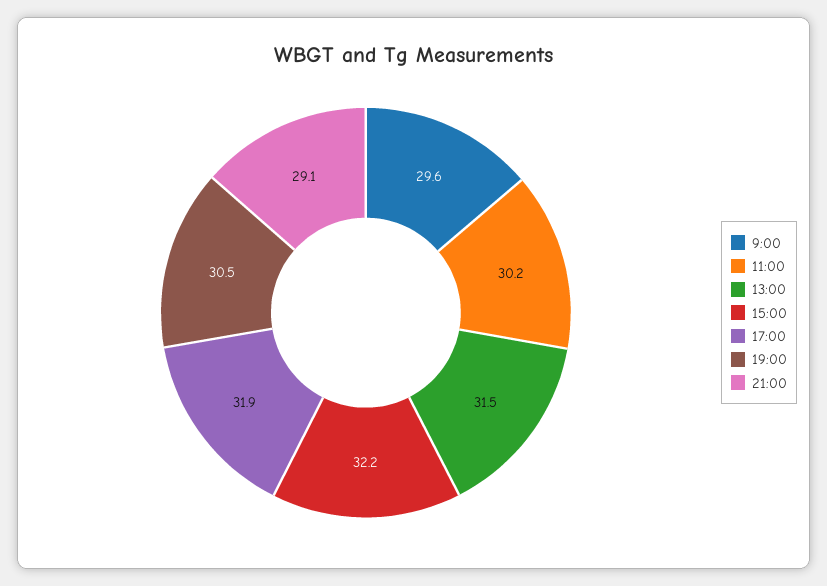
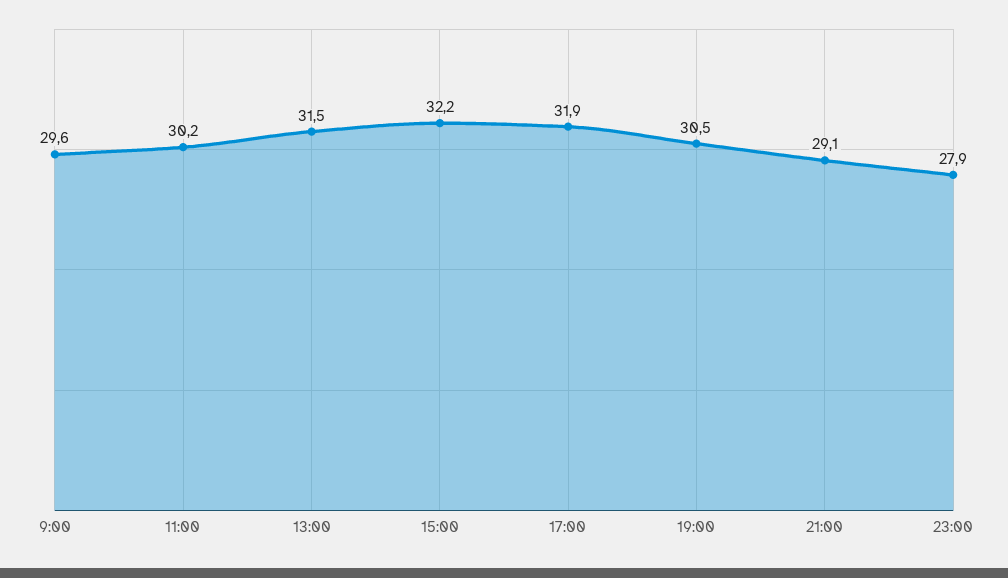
23:00: none -> 27.9

